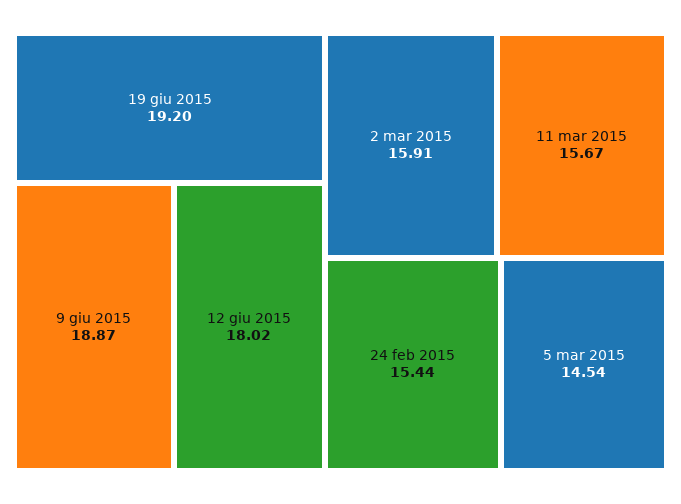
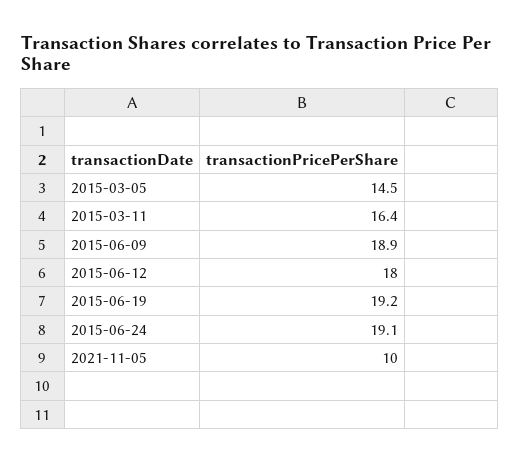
2 mar 2015: 15.91 -> none
11 mar 2015: 15.67 -> 16.4
24 feb 2015: 15.44 -> none
2015-06-24: none -> 19.1
2021-11-05: none -> 10

